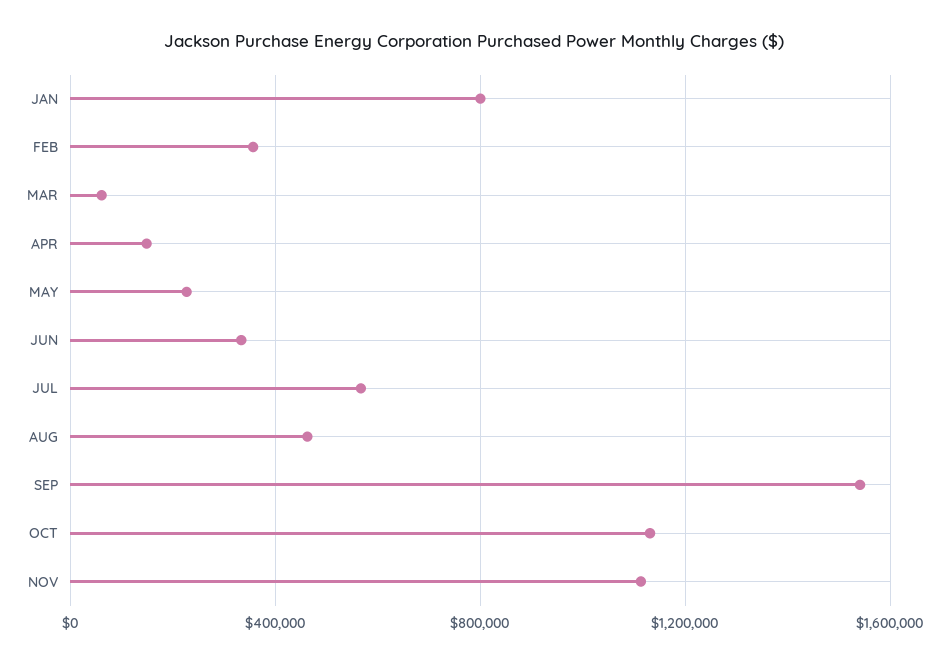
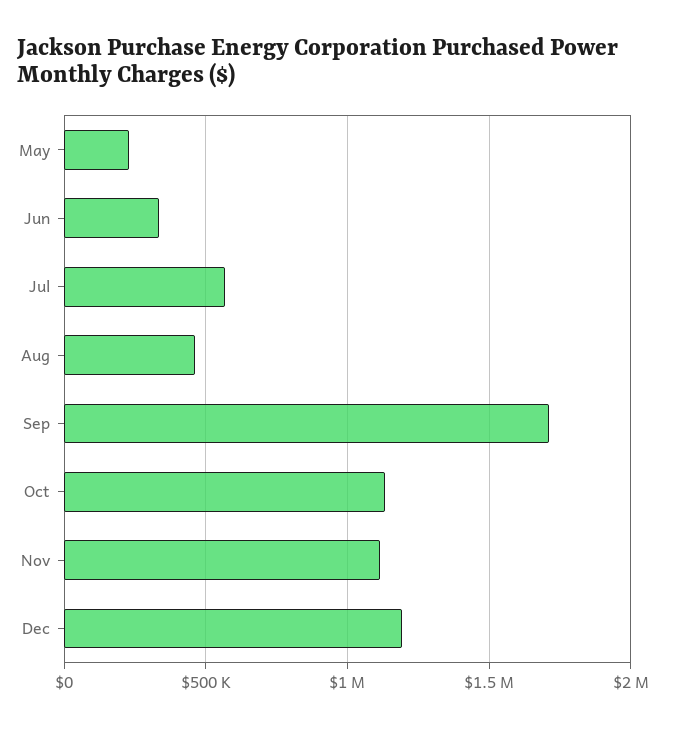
JAN: 800000 -> none
FEB: 350000 -> none
MAR: 50000 -> none
APR: 150000 -> none
SEP: 1550000 -> 1700000
Dec: none -> 1200000

